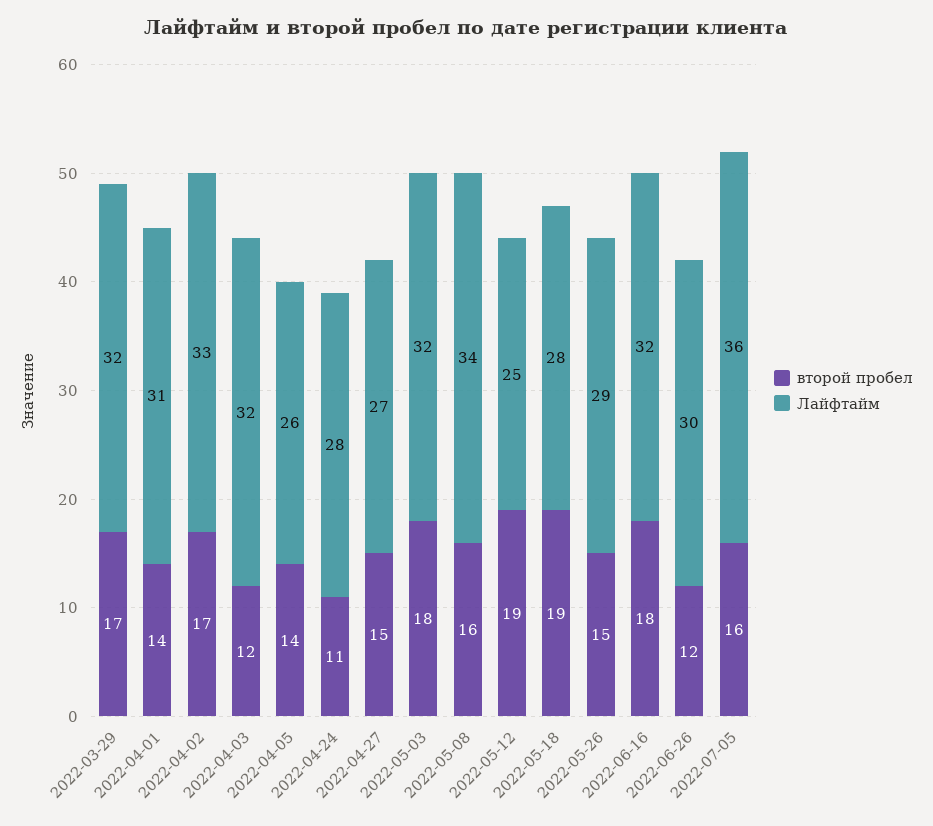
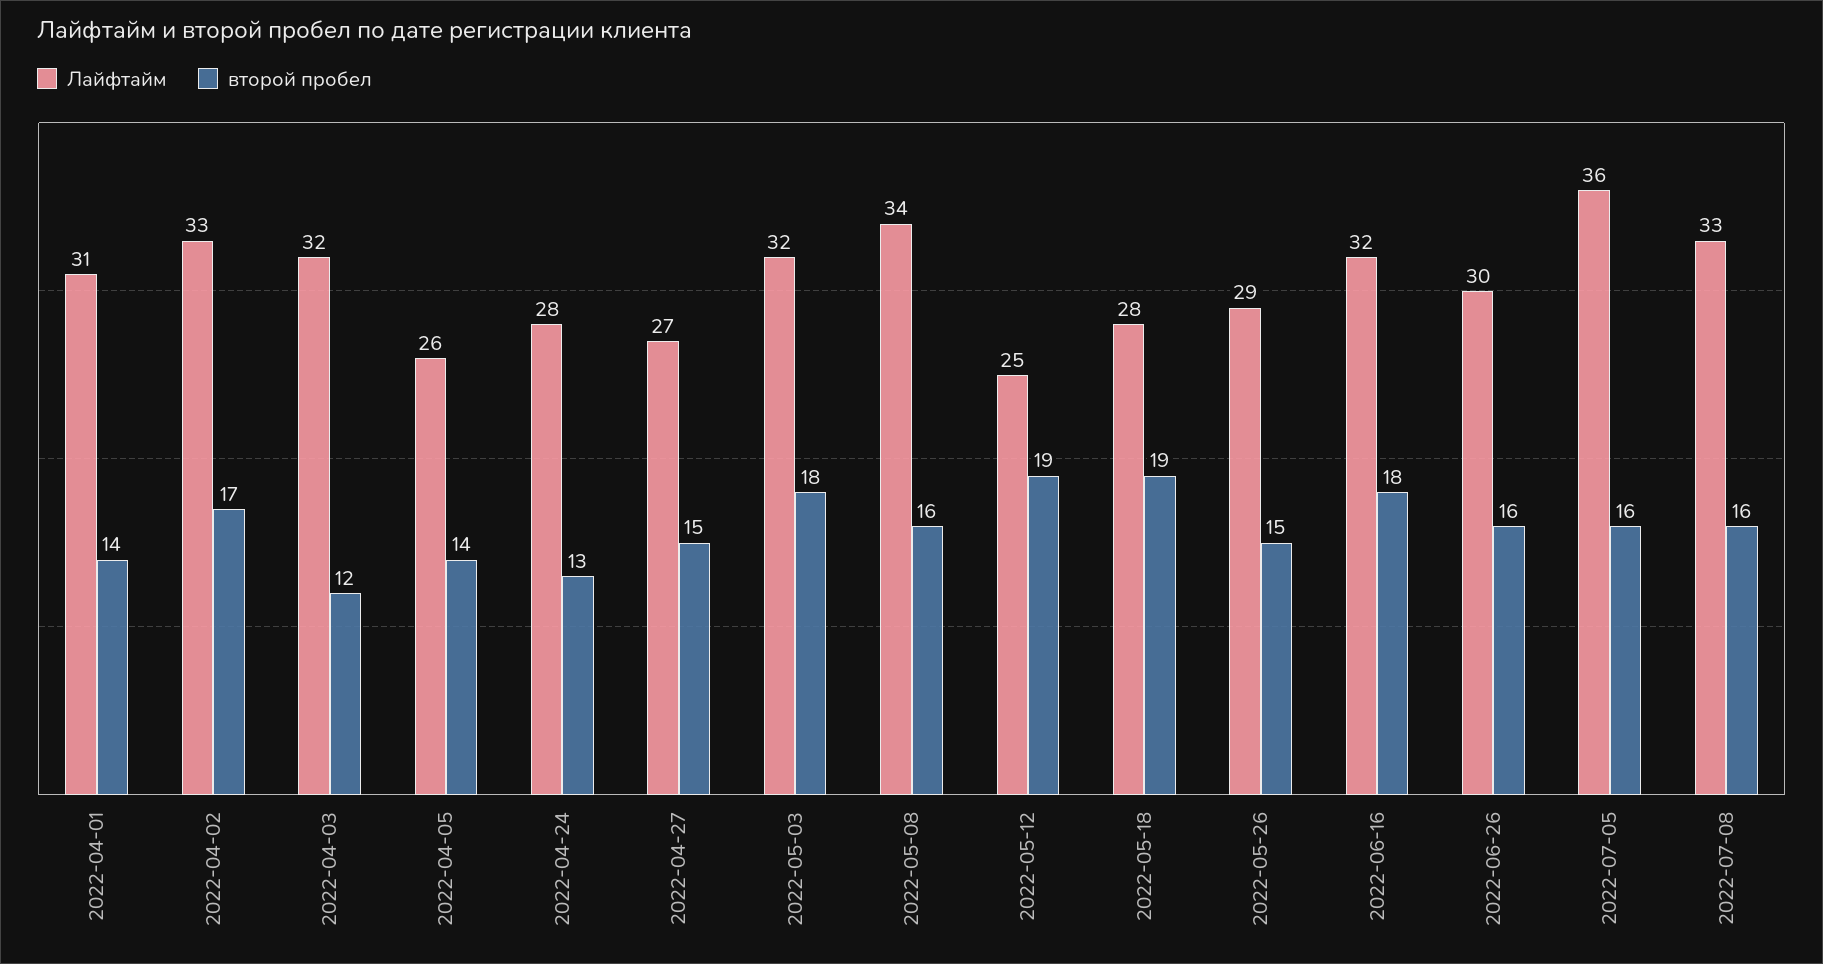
второй пробел, 2022-03-29: 17 -> none
Лайфтайм, 2022-03-29: 32 -> none
второй пробел, 2022-04-24: 11 -> 13
второй пробел, 2022-06-26: 12 -> 16
Лайфтайм, 2022-07-08: none -> 33
второй пробел, 2022-07-08: none -> 16

